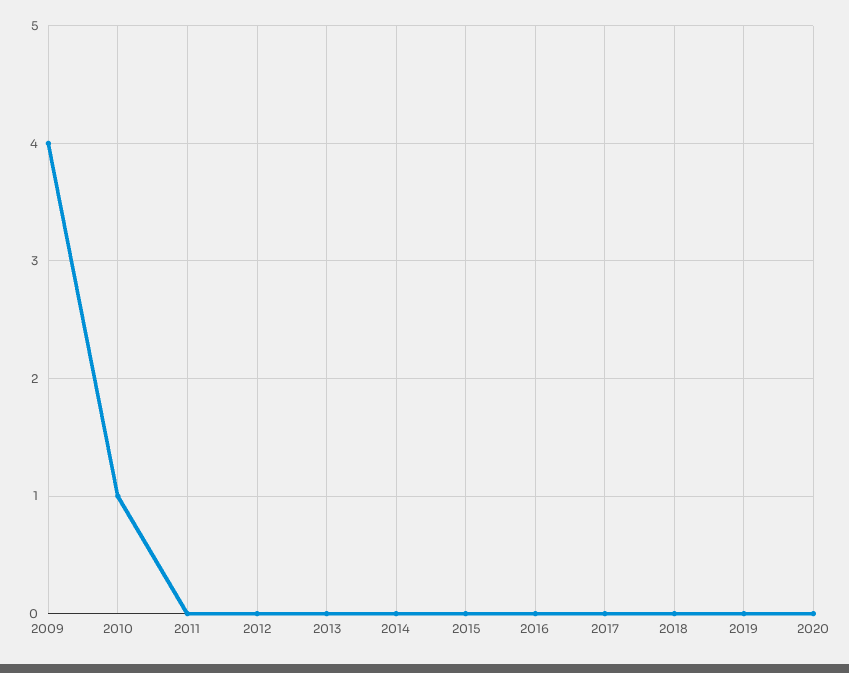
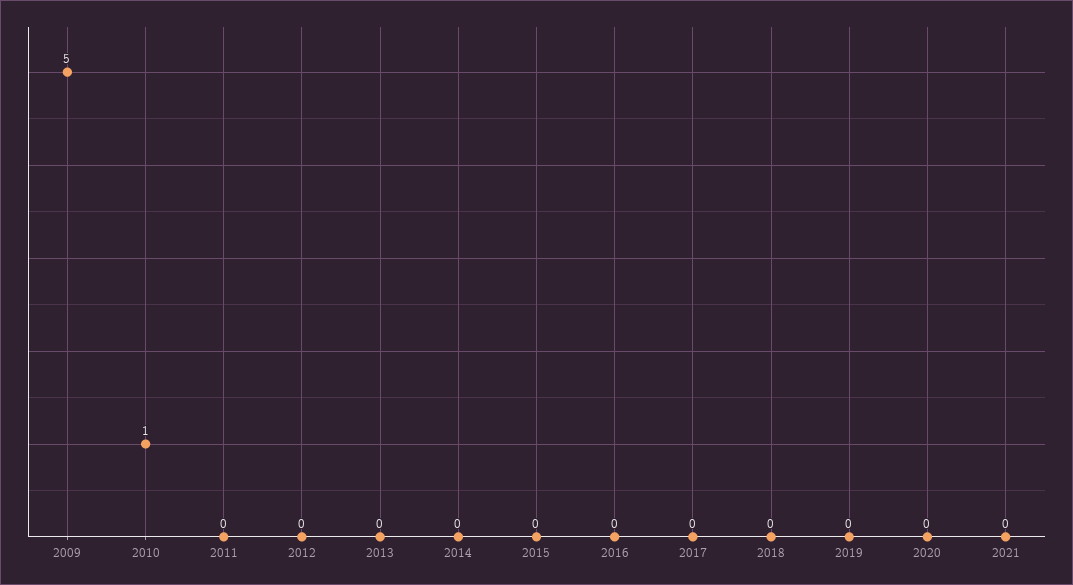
2009: 4 -> 5
2021: none -> 0

